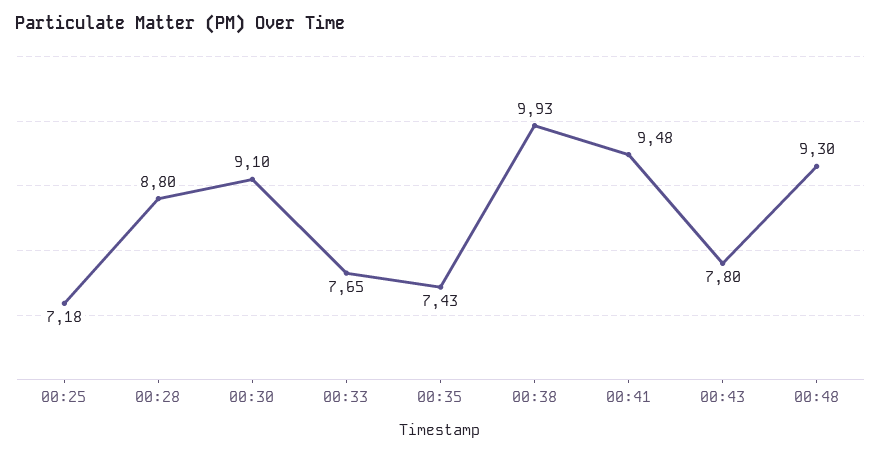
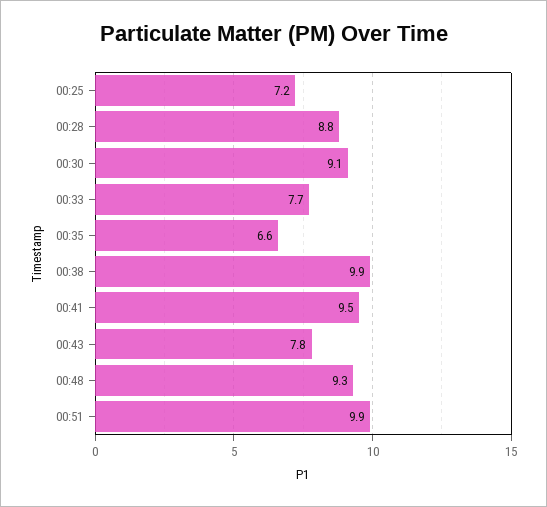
00:35: 7.43 -> 6.6
00:51: none -> 9.9

